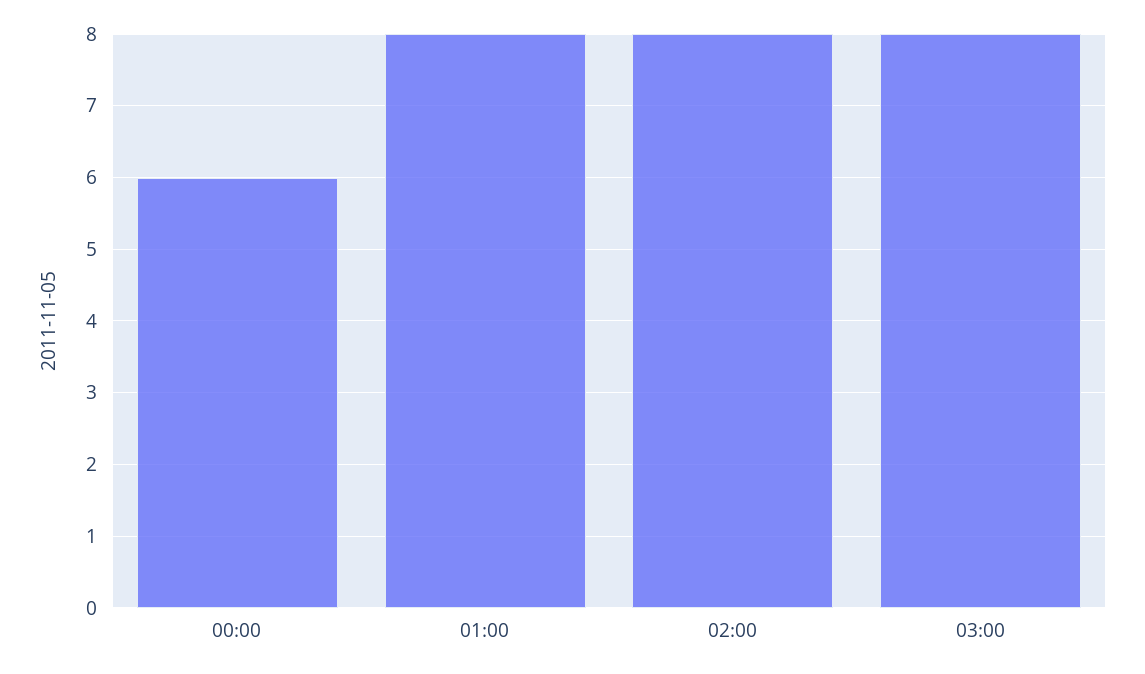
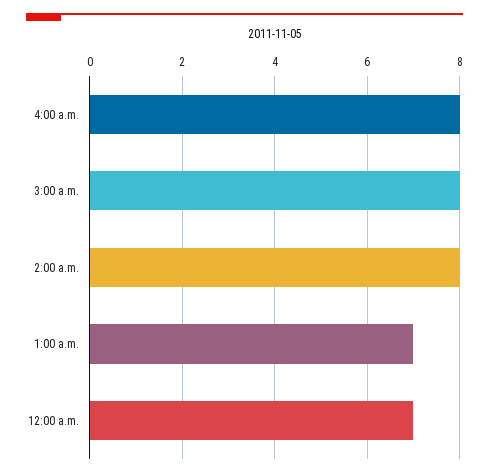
00:00: 6 -> 7
01:00: 8 -> 7
4:00 a.m.: none -> 8

